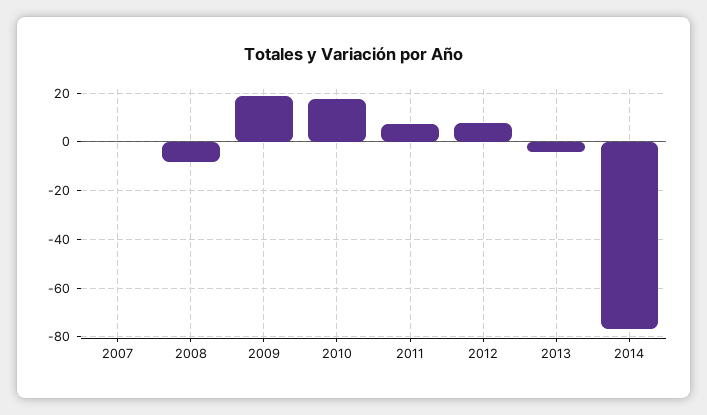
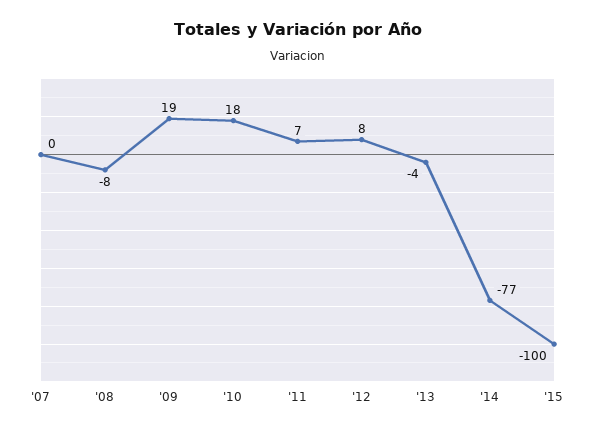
'15: none -> -100

